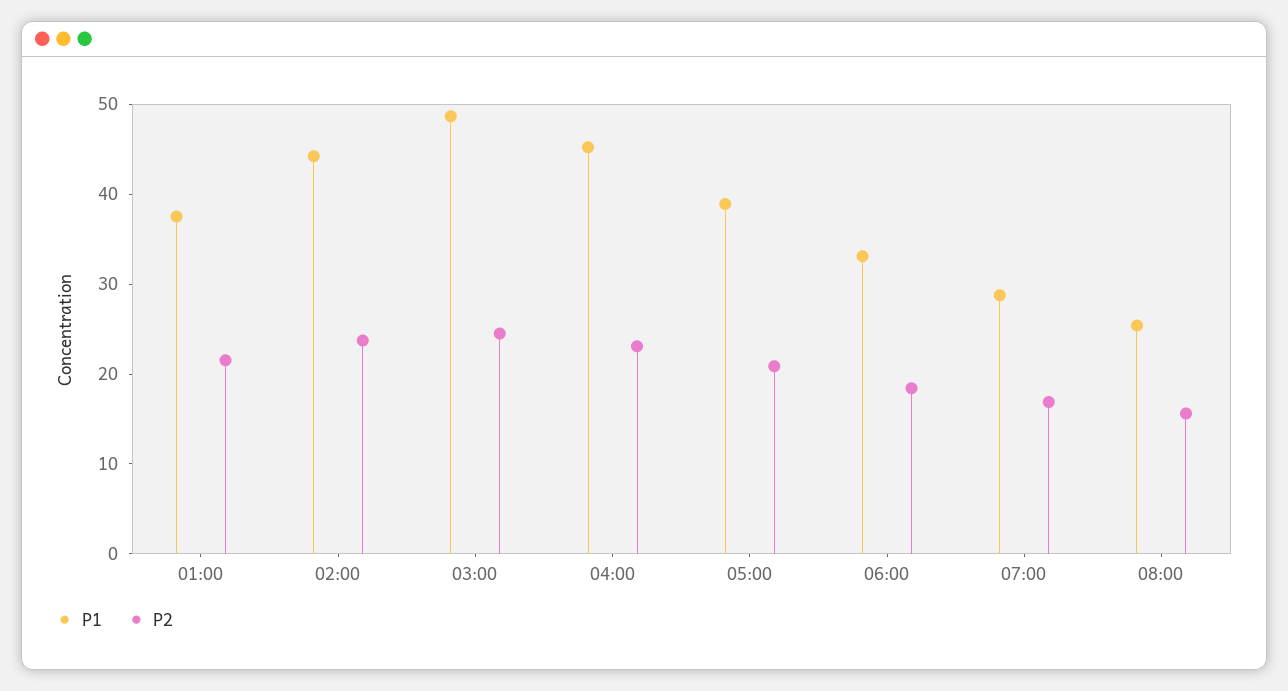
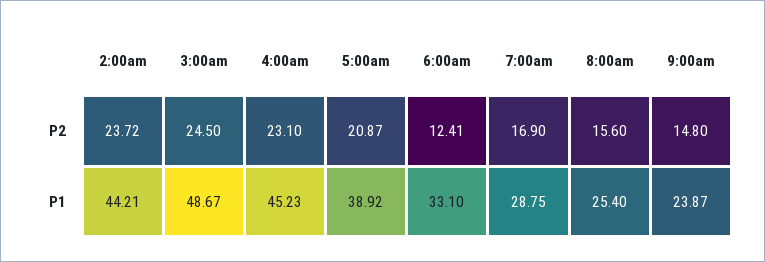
P1, 01:00: 38 -> none
P2, 01:00: 22 -> none
P2, 06:00: 18 -> 12.41
P2, 9:00am: none -> 14.8
P1, 9:00am: none -> 23.87

